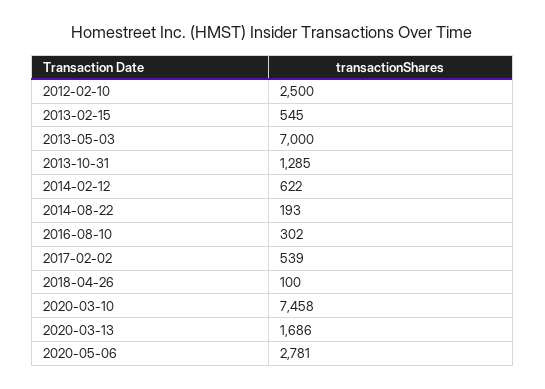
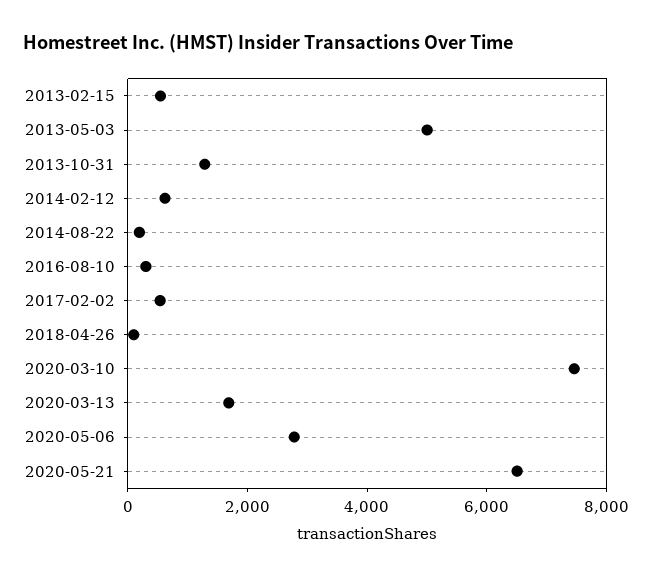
2012-02-10: 2500 -> none
2013-05-03: 7000 -> 5000
2020-05-21: none -> 6500

